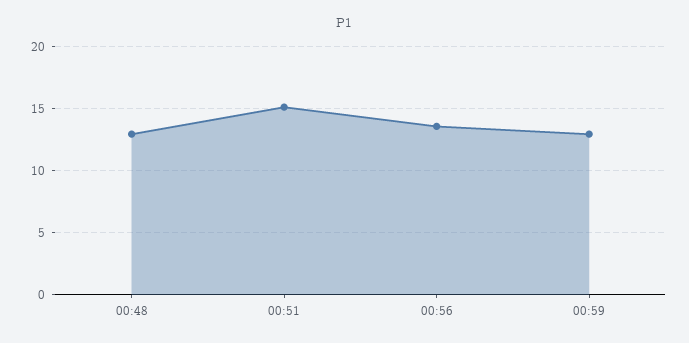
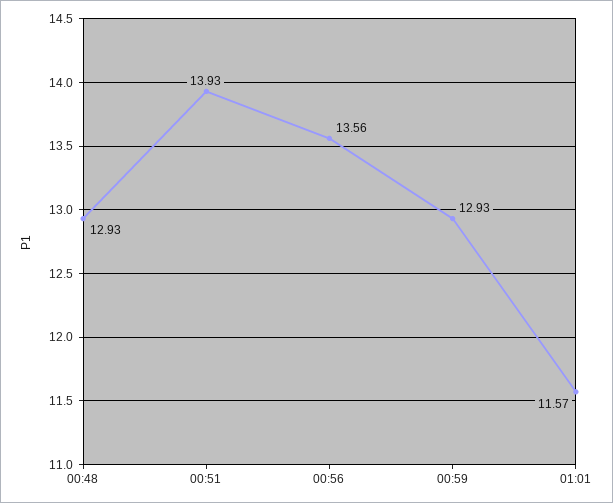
00:51: 15 -> 13.93
01:01: none -> 11.57

